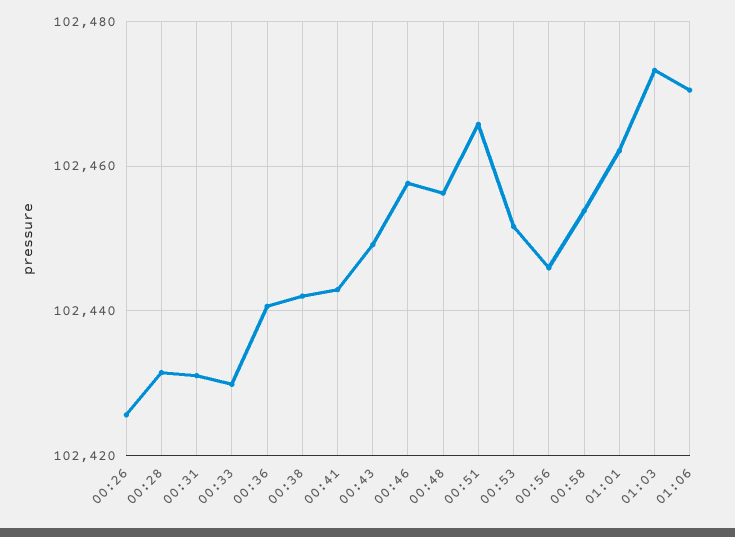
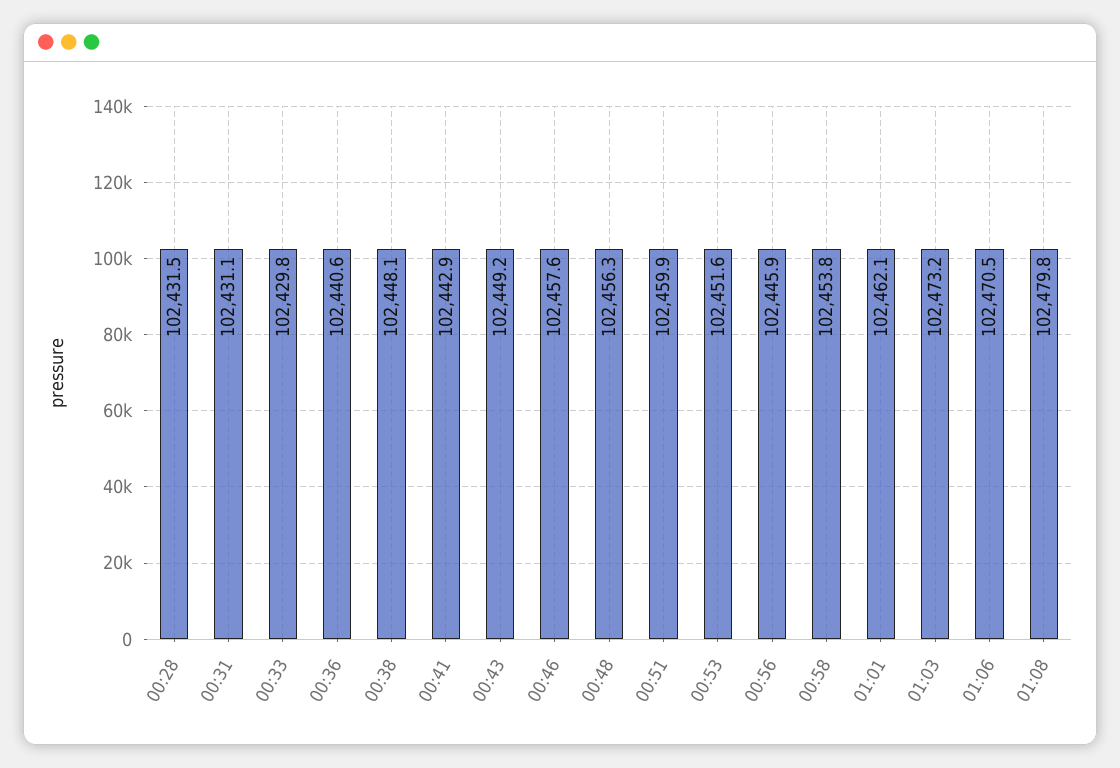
00:26: 102426 -> none
00:38: 102442 -> 102448.1
00:51: 102466 -> 102459.9
01:08: none -> 102479.8

